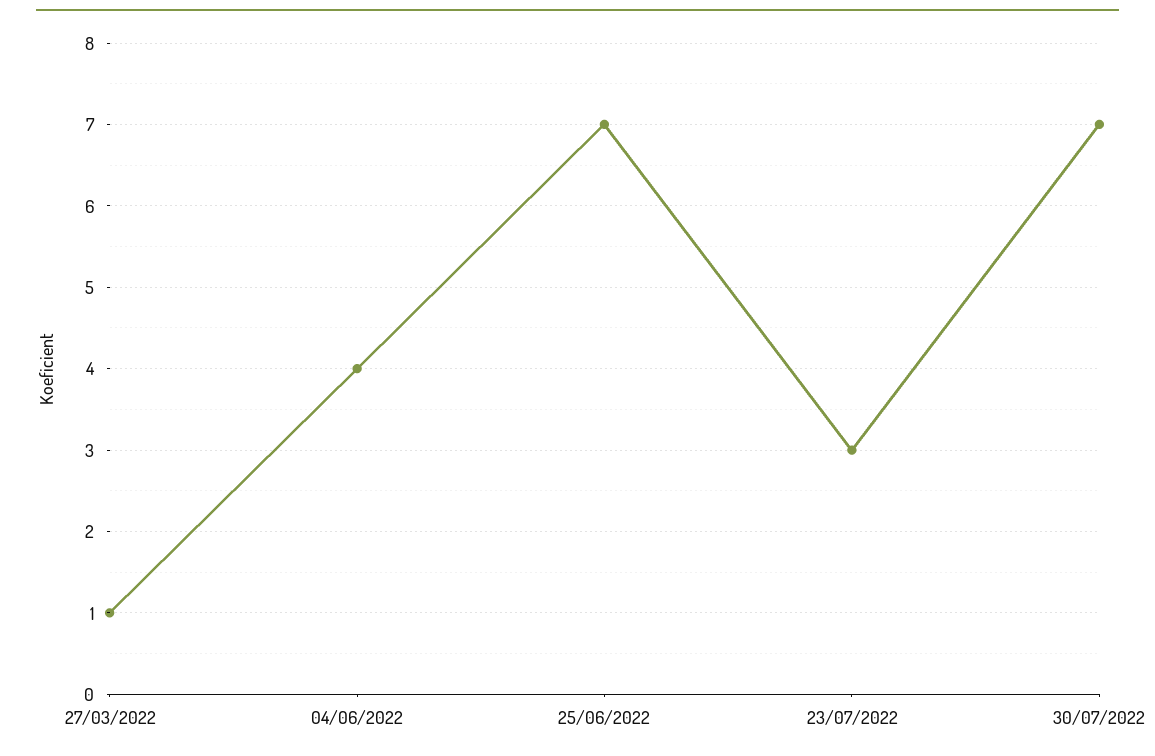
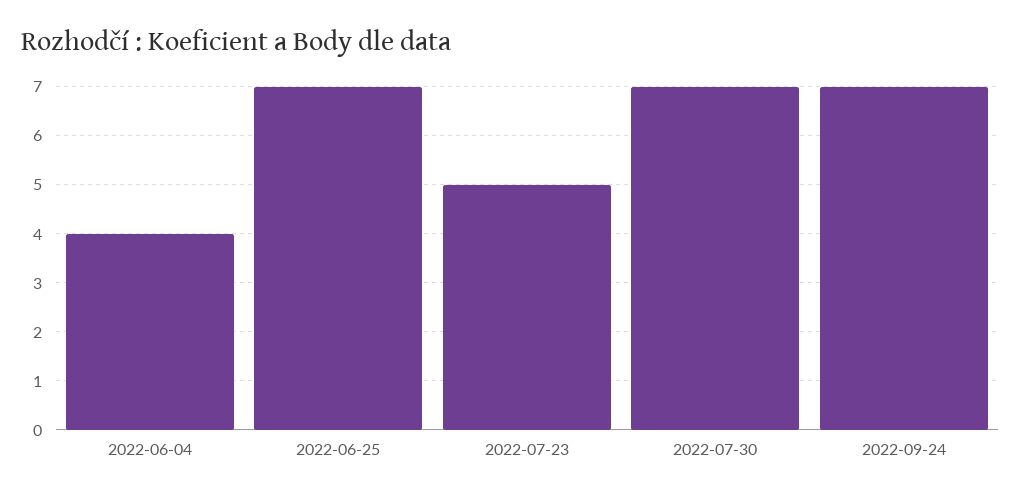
27/03/2022: 1 -> none
23/07/2022: 3 -> 5
2022-09-24: none -> 7

